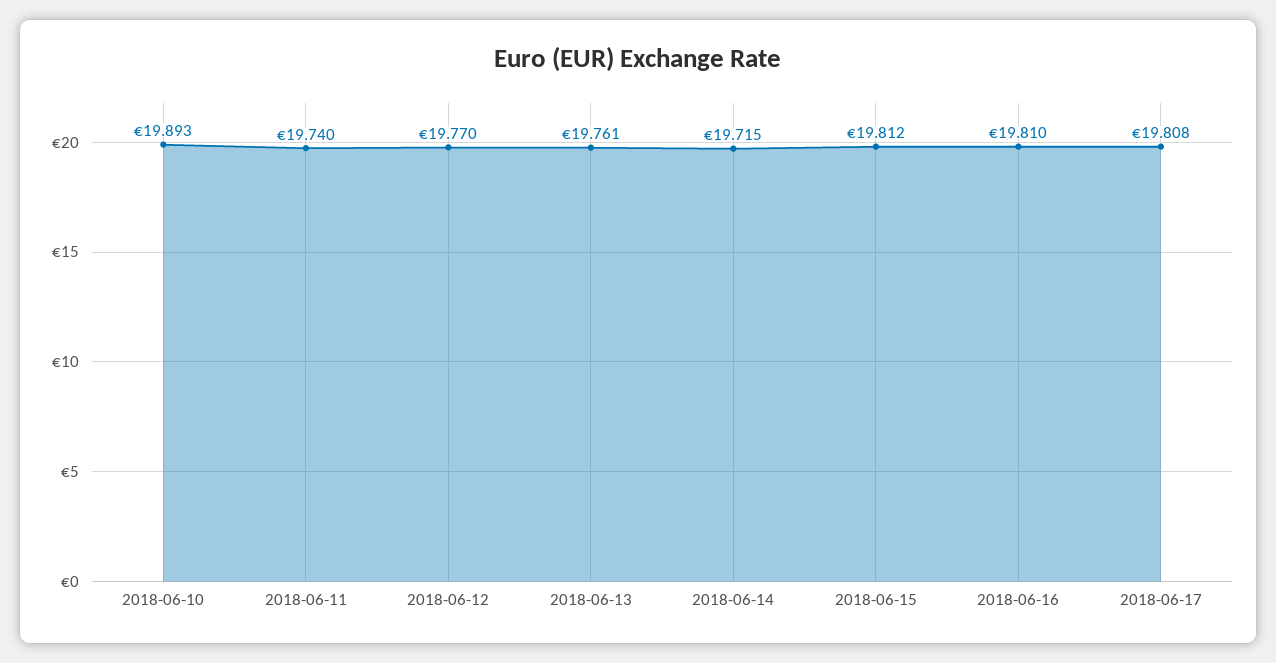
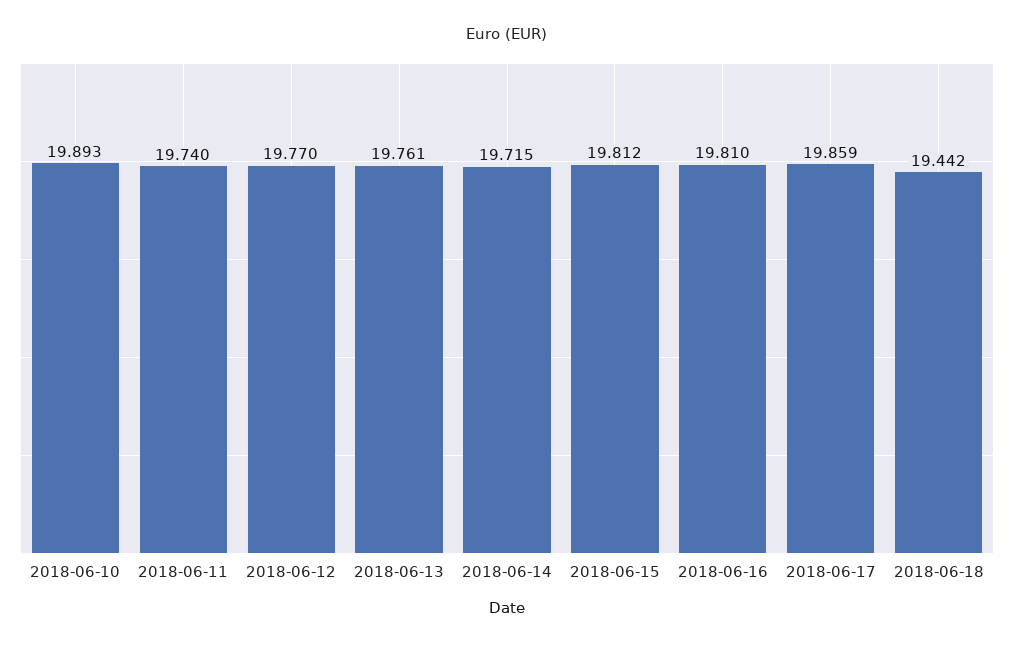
2018-06-17: 19.808 -> 19.859
2018-06-18: none -> 19.442

